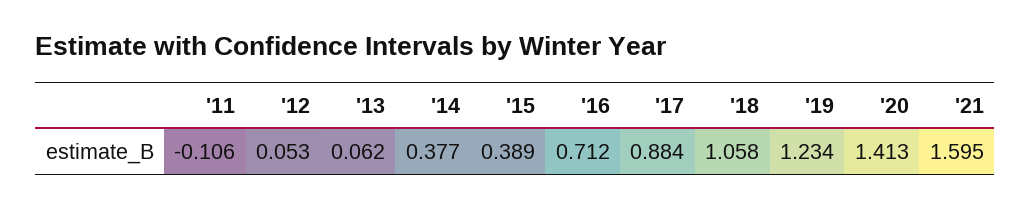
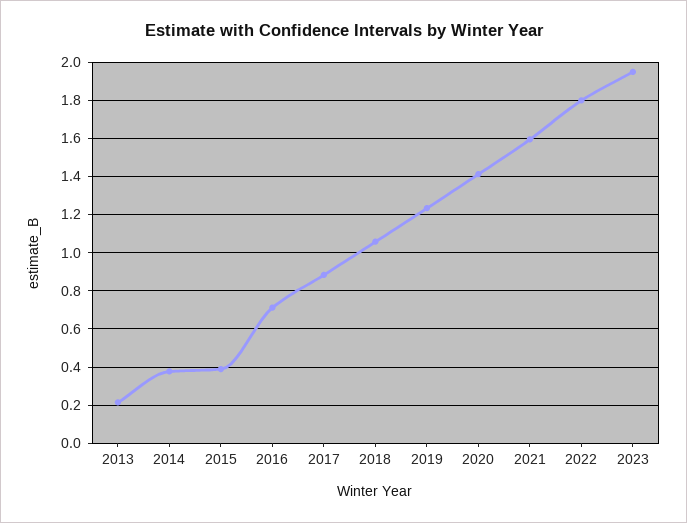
'11: -0.106 -> none
'12: 0.053 -> none
'13: 0.062 -> 0.2
2022: none -> 1.8
2023: none -> 1.95

